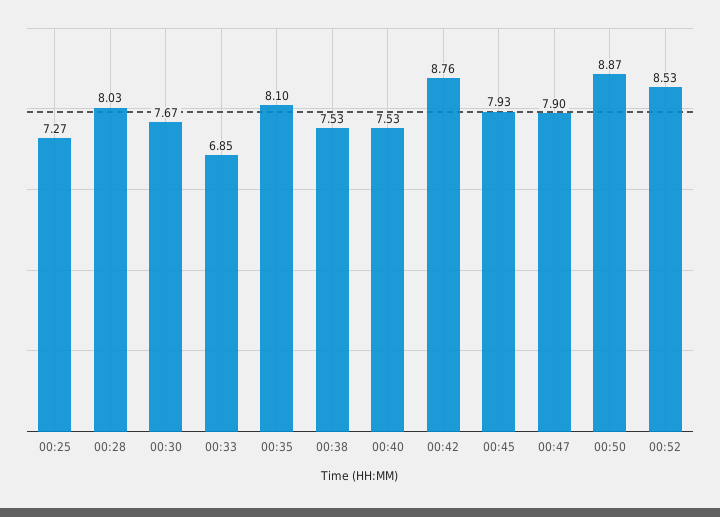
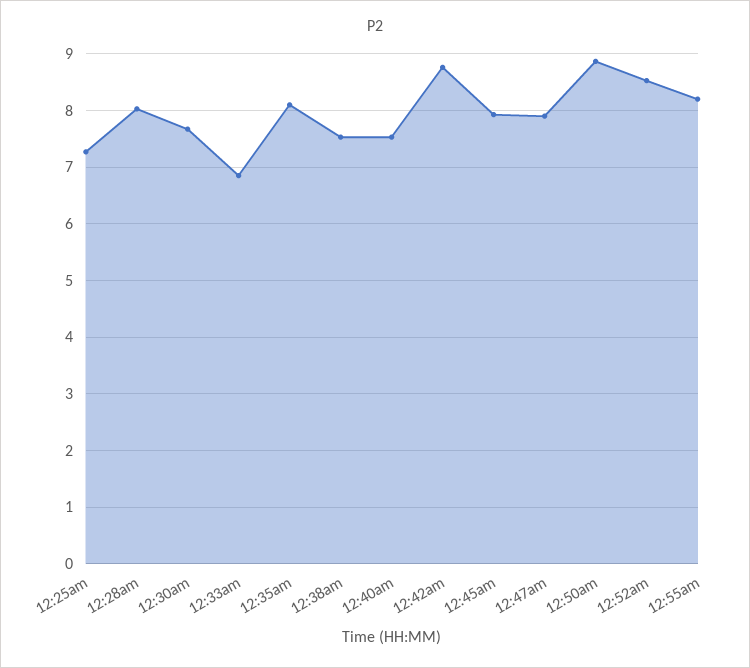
12:55am: none -> 8.2

